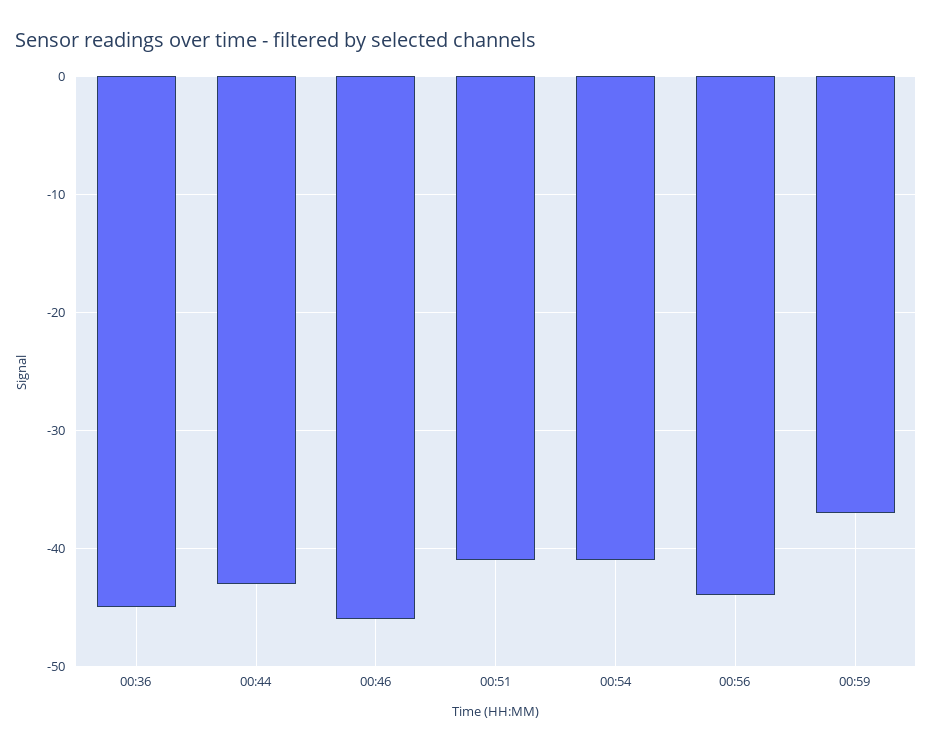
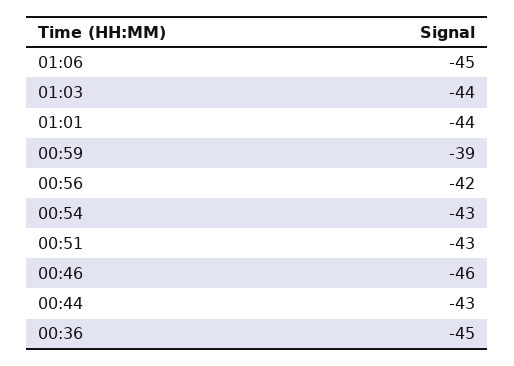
00:51: -41 -> -43
00:54: -41 -> -43
00:56: -44 -> -42
00:59: -37 -> -39
01:06: none -> -45
01:03: none -> -44
01:01: none -> -44

